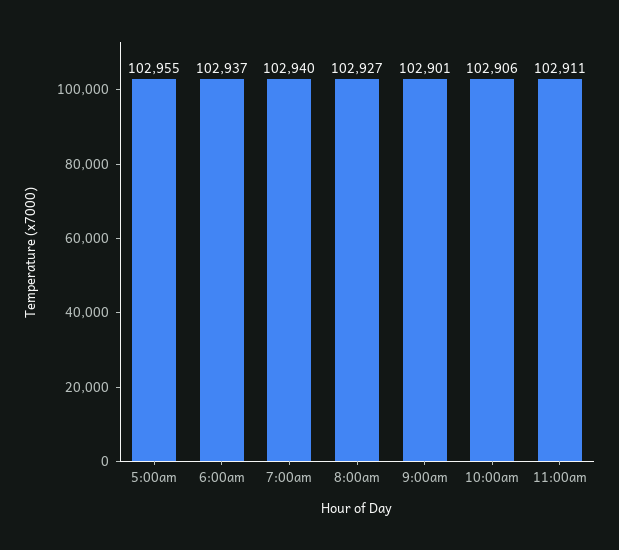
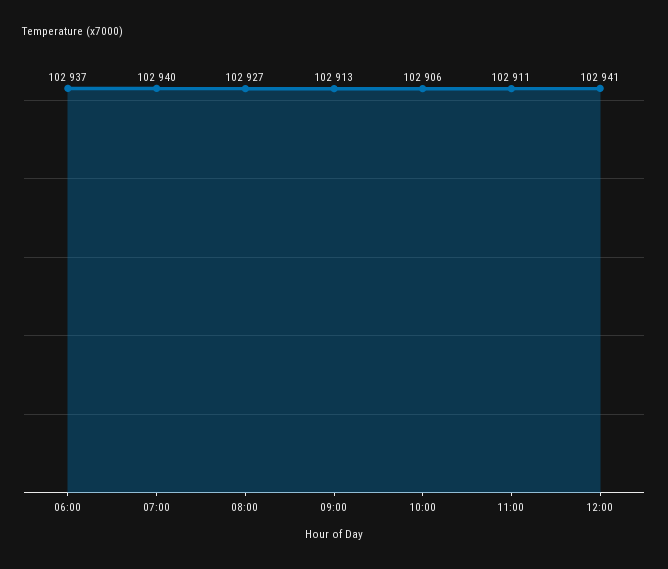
5:00am: 102955 -> none
9:00am: 102901 -> 102913
12:00: none -> 102941

